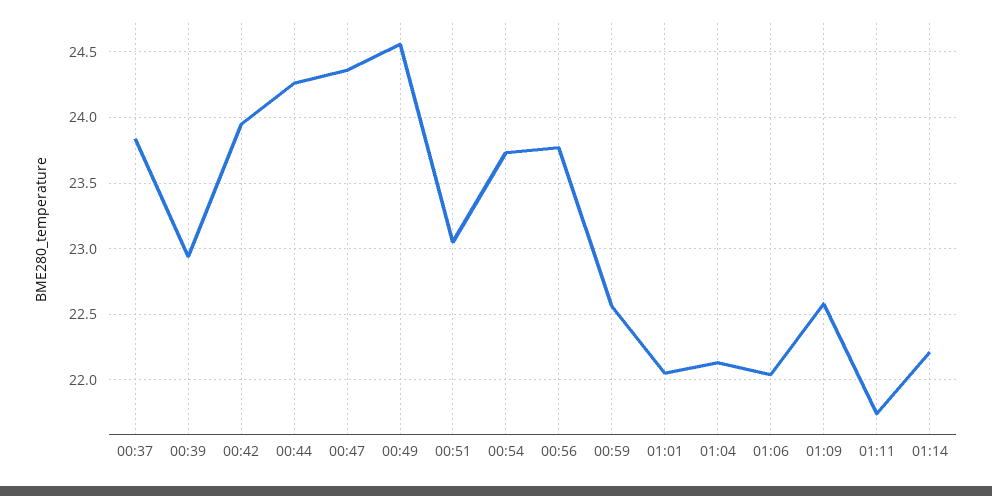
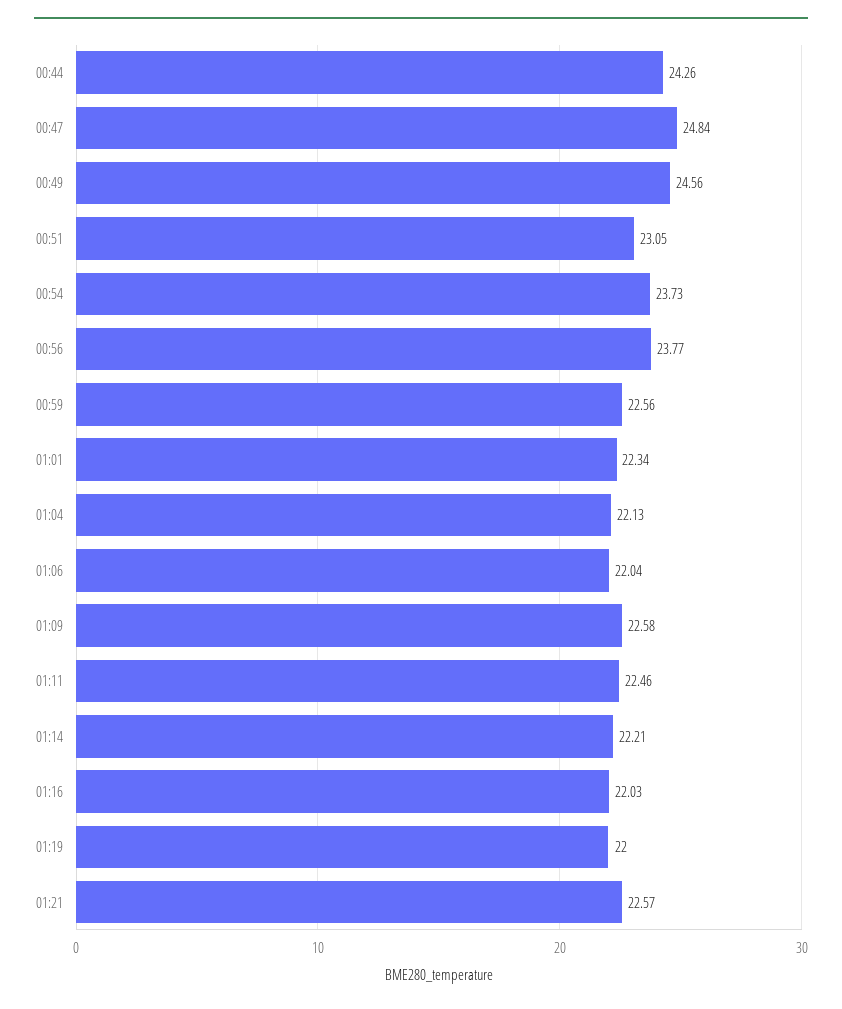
00:37: 23.85 -> none
00:39: 22.95 -> none
00:42: 23.95 -> none
00:47: 24.35 -> 24.84
01:01: 22.05 -> 22.34
01:11: 21.75 -> 22.46
01:16: none -> 22.03
01:19: none -> 22
01:21: none -> 22.57

